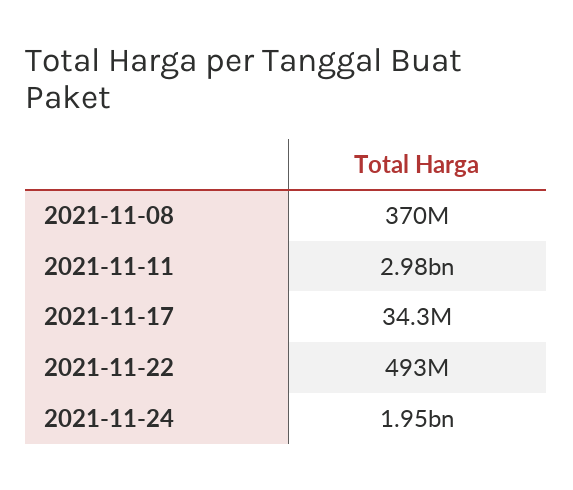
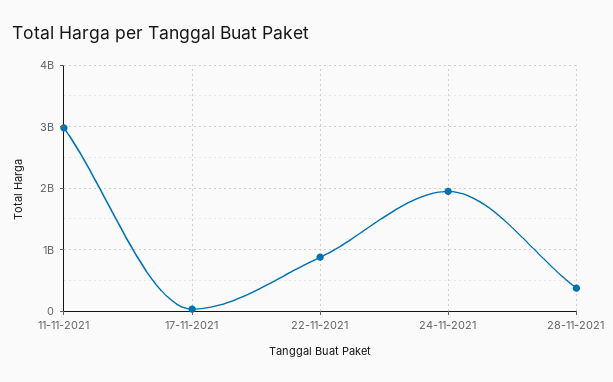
2021-11-08: 370000000 -> none
2021-11-22: 493000000 -> 900000000
28-11-2021: none -> 400000000

